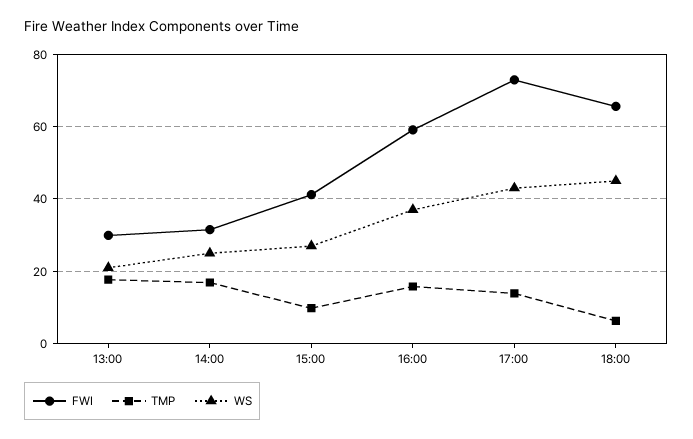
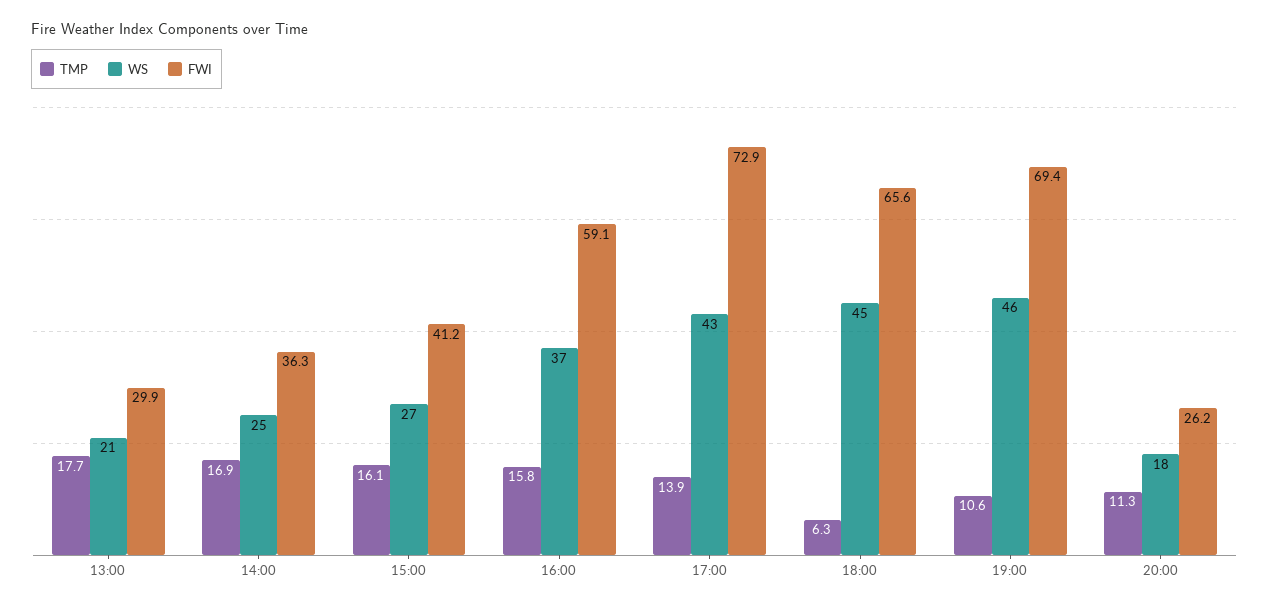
FWI, 14:00: 32 -> 36.3
TMP, 15:00: 10 -> 16.1
TMP, 19:00: none -> 10.6
WS, 19:00: none -> 46
FWI, 19:00: none -> 69.4
TMP, 20:00: none -> 11.3
WS, 20:00: none -> 18
FWI, 20:00: none -> 26.2

